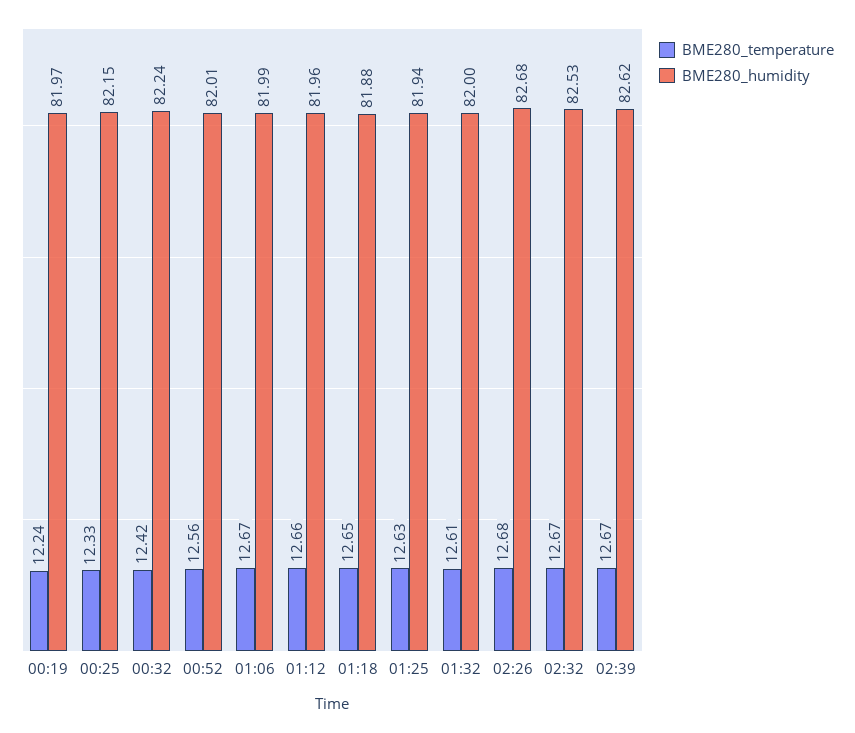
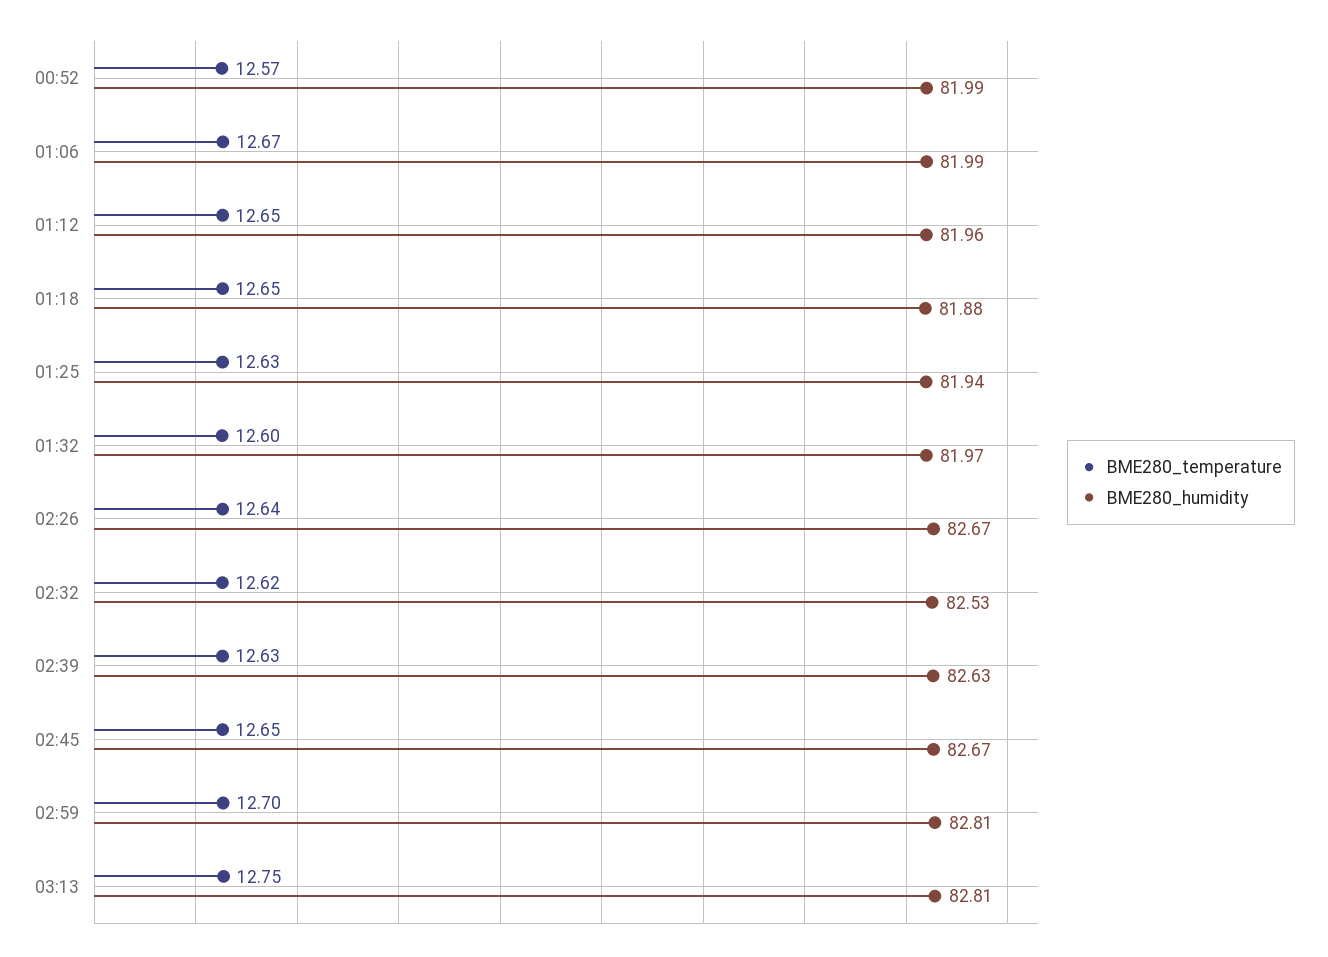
BME280_temperature, 00:19: 12.24 -> none
BME280_humidity, 00:19: 81.97 -> none
BME280_temperature, 00:25: 12.33 -> none
BME280_humidity, 00:25: 82.15 -> none
BME280_temperature, 00:32: 12.42 -> none
BME280_humidity, 00:32: 82.24 -> none
BME280_temperature, 00:52: 12.56 -> 12.57
BME280_humidity, 00:52: 82.01 -> 81.99
BME280_temperature, 01:12: 12.66 -> 12.65
BME280_temperature, 01:32: 12.61 -> 12.6
BME280_humidity, 01:32: 82 -> 81.97
BME280_temperature, 02:26: 12.68 -> 12.64
BME280_humidity, 02:26: 82.68 -> 82.67
BME280_temperature, 02:32: 12.67 -> 12.62
BME280_temperature, 02:39: 12.67 -> 12.63
BME280_humidity, 02:39: 82.62 -> 82.63
BME280_temperature, 02:45: none -> 12.65
BME280_humidity, 02:45: none -> 82.67
BME280_temperature, 02:59: none -> 12.7
BME280_humidity, 02:59: none -> 82.81
BME280_temperature, 03:13: none -> 12.75
BME280_humidity, 03:13: none -> 82.81

